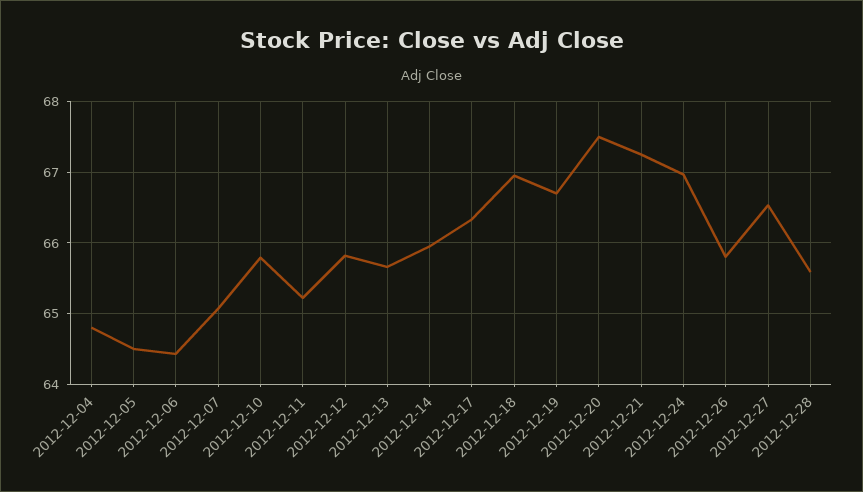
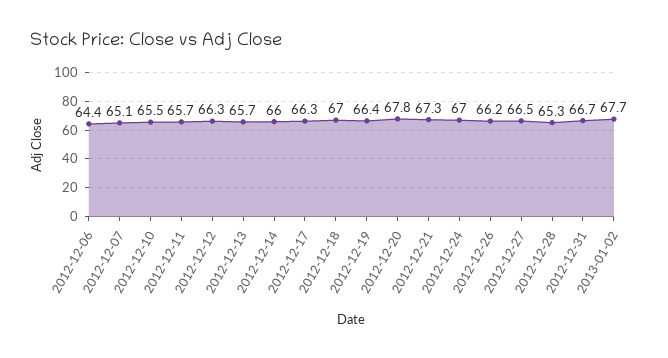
2012-12-04: 64.8 -> none
2012-12-05: 64.5 -> none
2012-12-10: 65.8 -> 65.5
2012-12-11: 65.2 -> 65.7
2012-12-12: 65.8 -> 66.3
2012-12-19: 66.7 -> 66.4
2012-12-20: 67.5 -> 67.8
2012-12-26: 65.8 -> 66.2
2012-12-28: 65.6 -> 65.3
2012-12-31: none -> 66.7
2013-01-02: none -> 67.7

